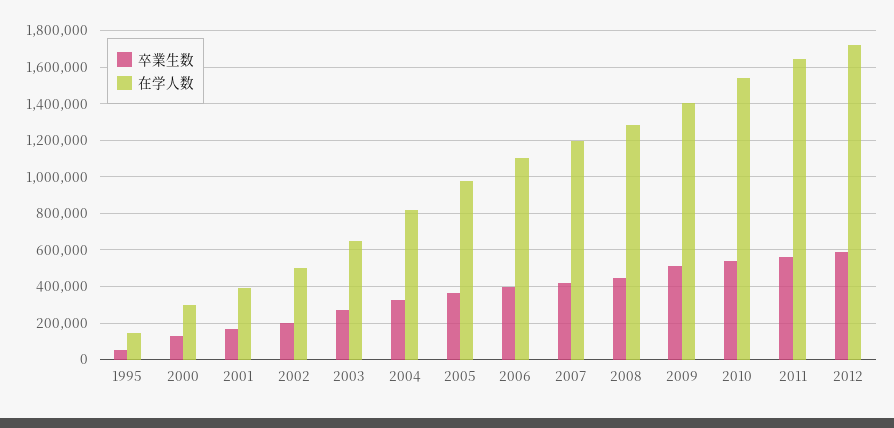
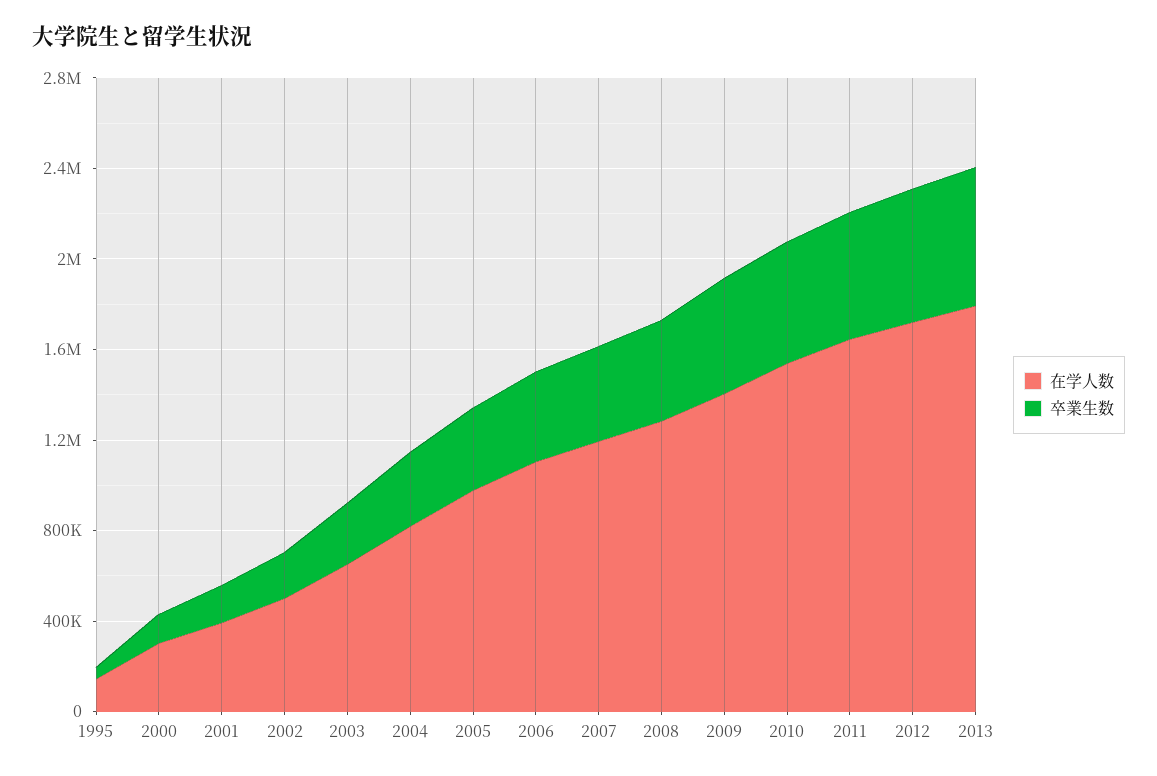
在学人数, 2013: none -> 1800000
卒業生数, 2013: none -> 600000

